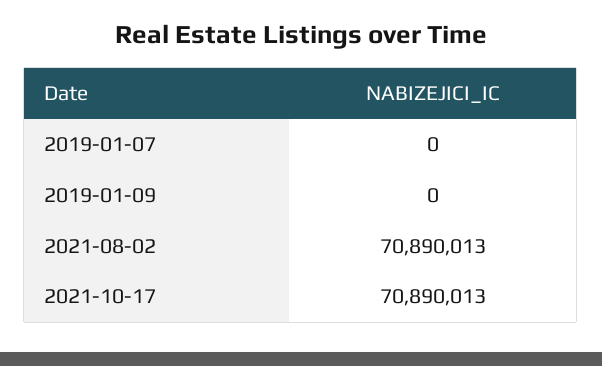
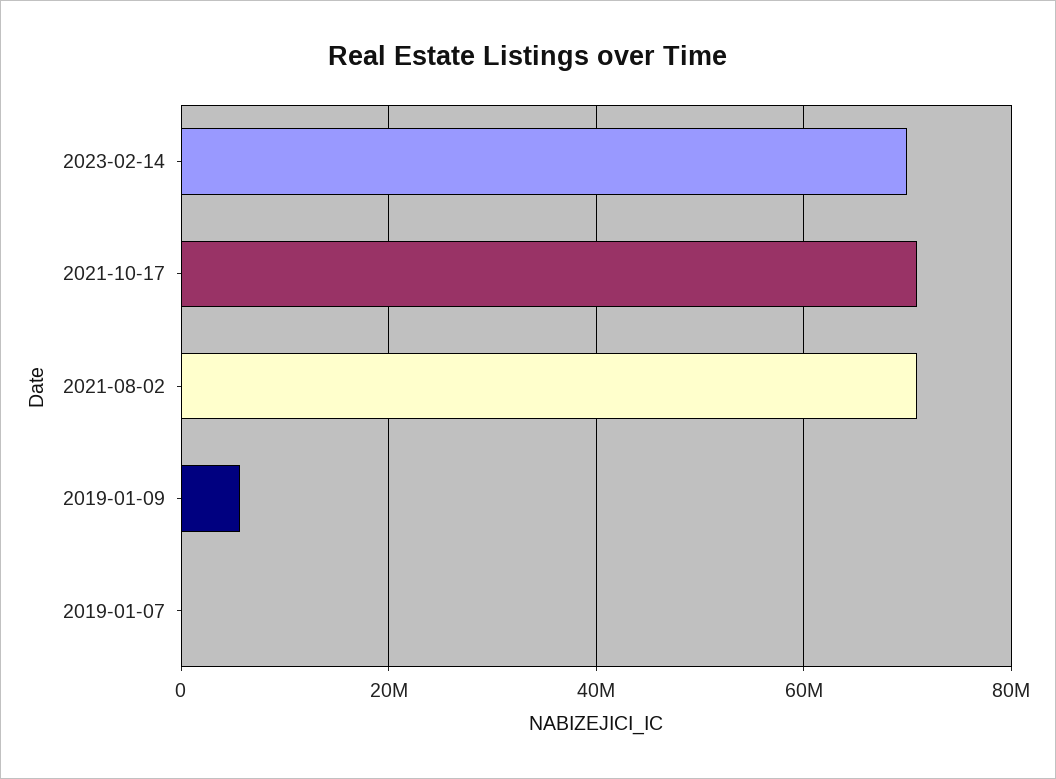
2019-01-09: 0 -> 6000000
2023-02-14: none -> 70000000

